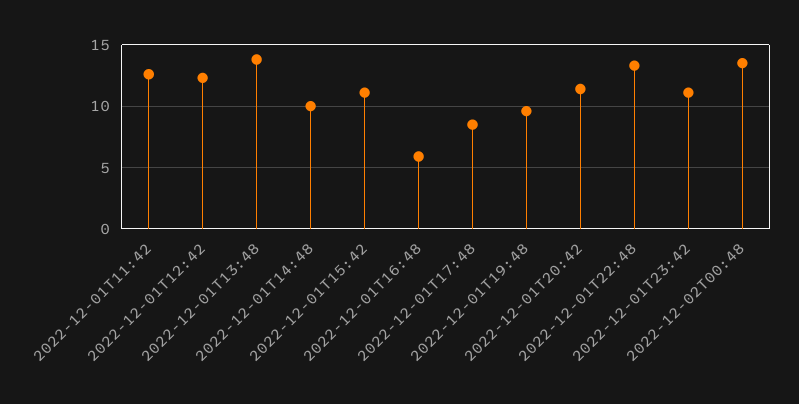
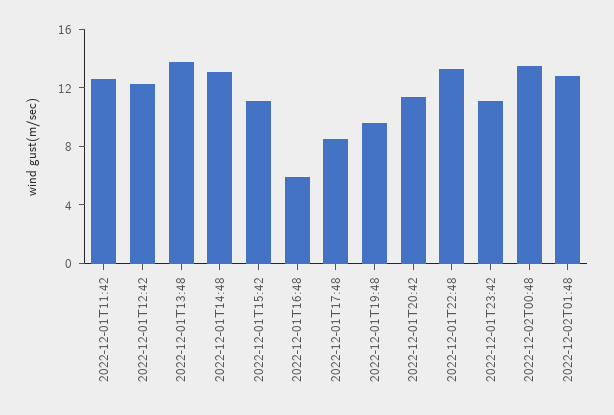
2022-12-01T14:48: 10 -> 13
2022-12-02T01:48: none -> 13

